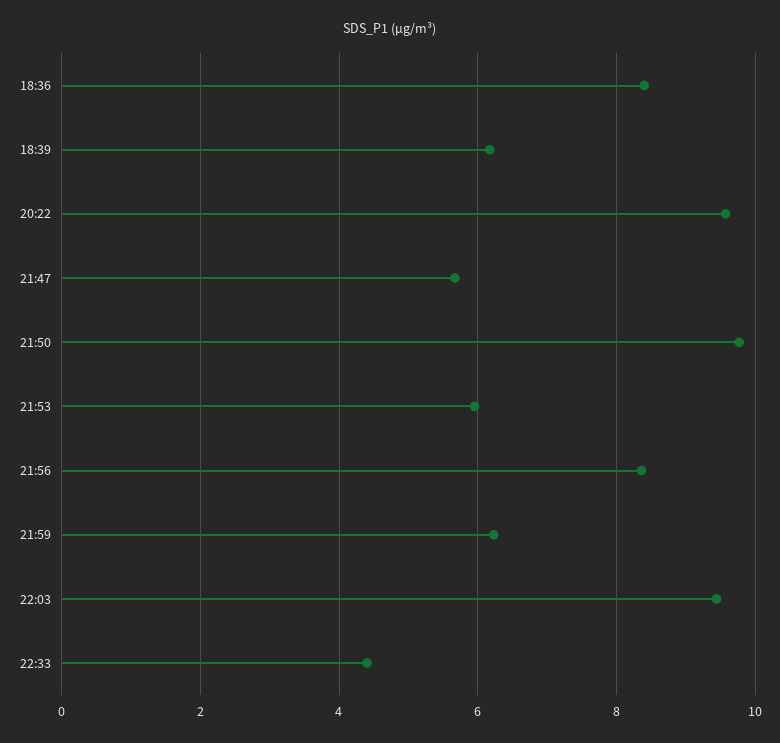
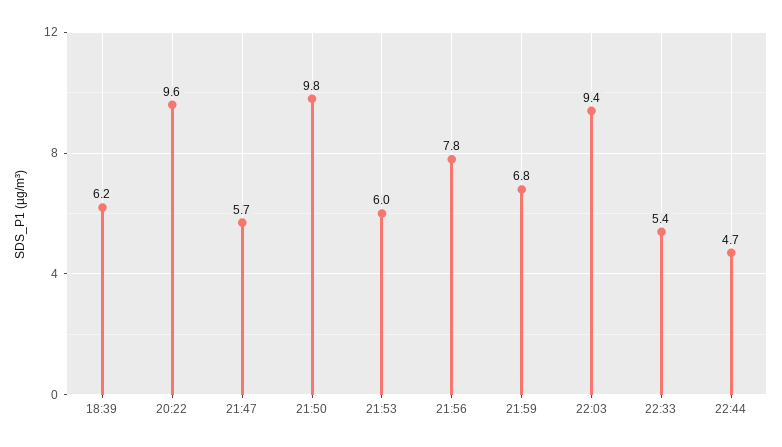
18:36: 8.4 -> none
21:56: 8.4 -> 7.8
21:59: 6.2 -> 6.8
22:33: 4.4 -> 5.4
22:44: none -> 4.7

